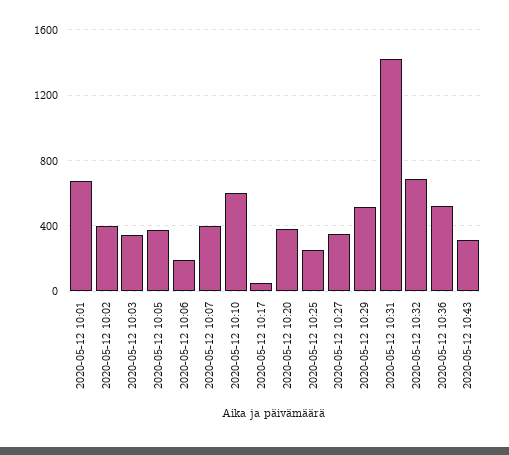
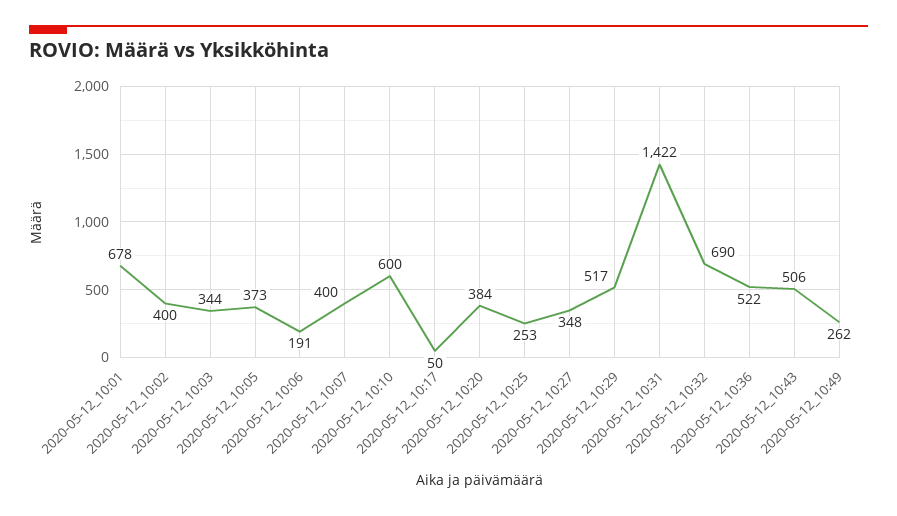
2020-05-12 10:43: 300 -> 506
2020-05-12_10:49: none -> 262

